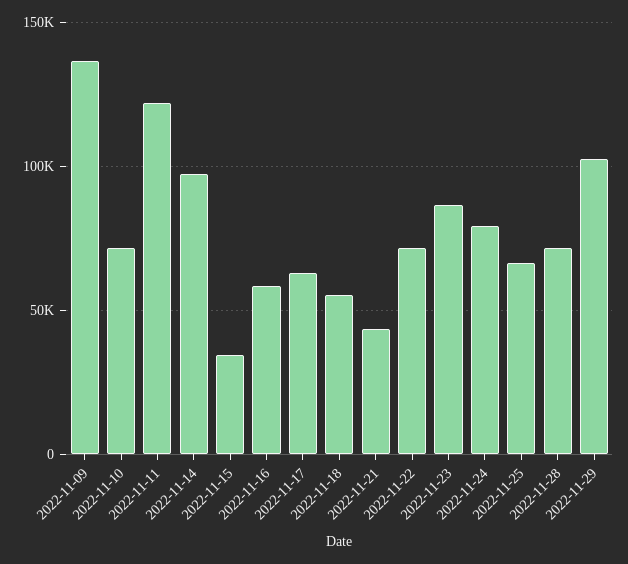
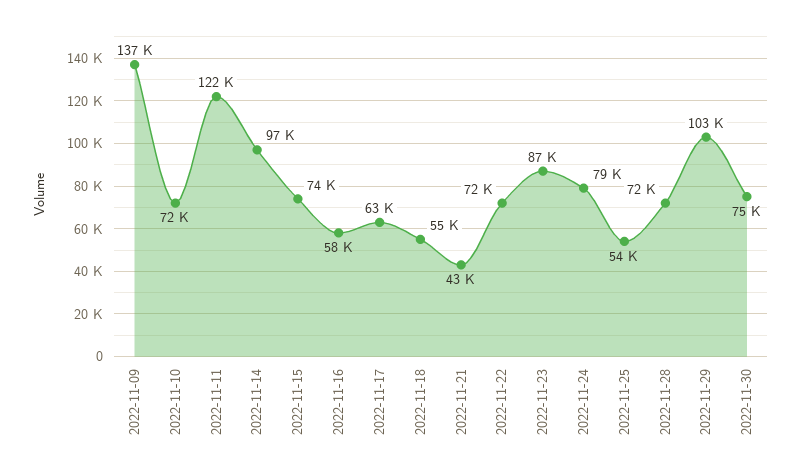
2022-11-15: 35000 -> 74000
2022-11-25: 65000 -> 54000
2022-11-30: none -> 75000

